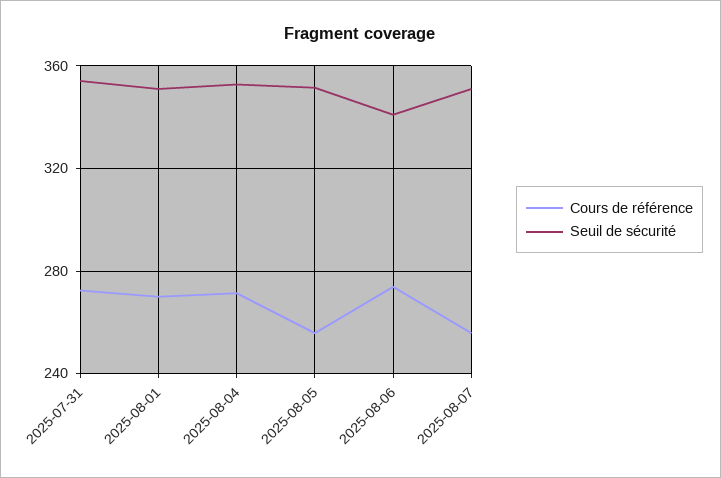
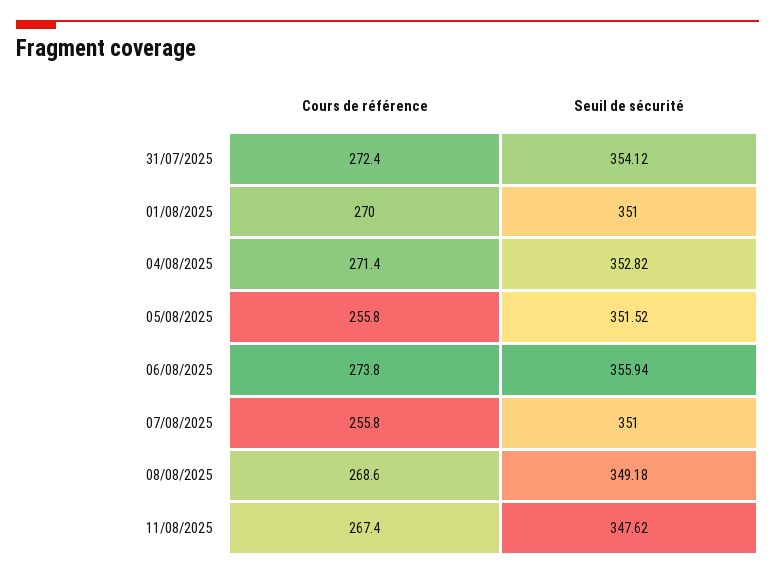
Seuil de sécurité, 2025-08-06: 340 -> 355.94
Cours de référence, 08/08/2025: none -> 268.6
Seuil de sécurité, 08/08/2025: none -> 349.18
Cours de référence, 11/08/2025: none -> 267.4
Seuil de sécurité, 11/08/2025: none -> 347.62

